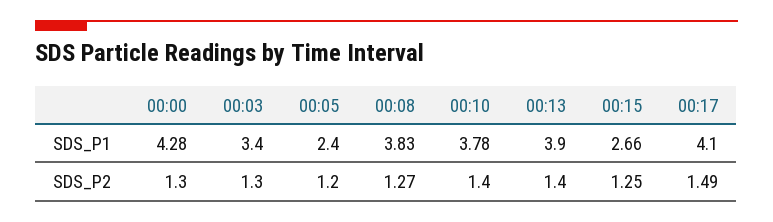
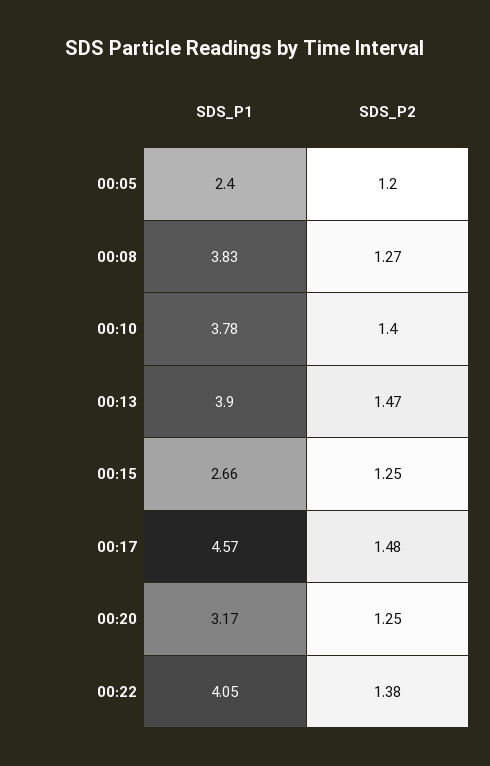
00:00, SDS_P1: 4.28 -> none
00:03, SDS_P1: 3.4 -> none
00:17, SDS_P1: 4.1 -> 4.57
00:00, SDS_P2: 1.3 -> none
00:03, SDS_P2: 1.3 -> none
00:13, SDS_P2: 1.4 -> 1.47
00:17, SDS_P2: 1.49 -> 1.48
00:20, SDS_P1: none -> 3.17
00:20, SDS_P2: none -> 1.25
00:22, SDS_P1: none -> 4.05
00:22, SDS_P2: none -> 1.38

